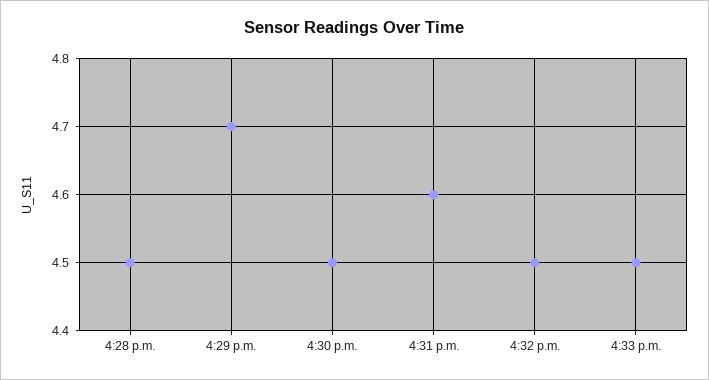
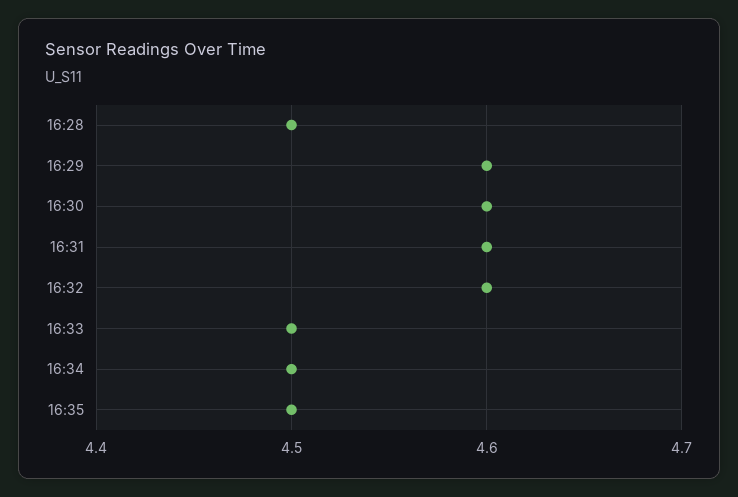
4:29 p.m.: 4.7 -> 4.6
4:30 p.m.: 4.5 -> 4.6
4:32 p.m.: 4.5 -> 4.6
16:34: none -> 4.5
16:35: none -> 4.5

